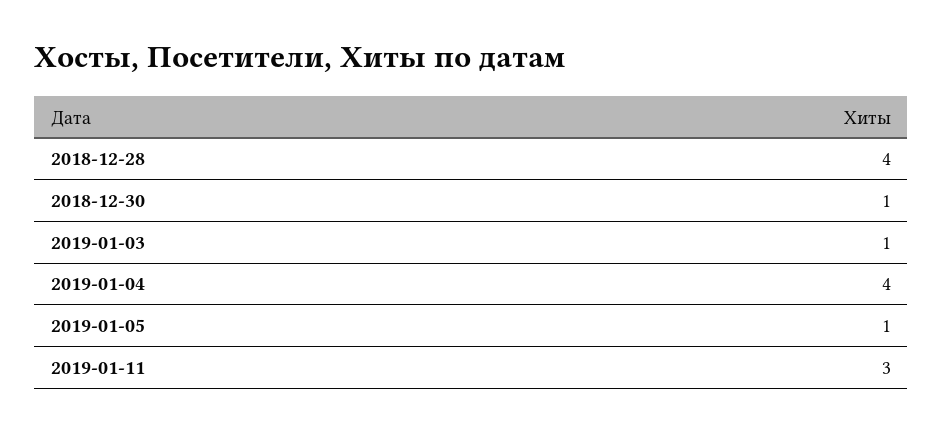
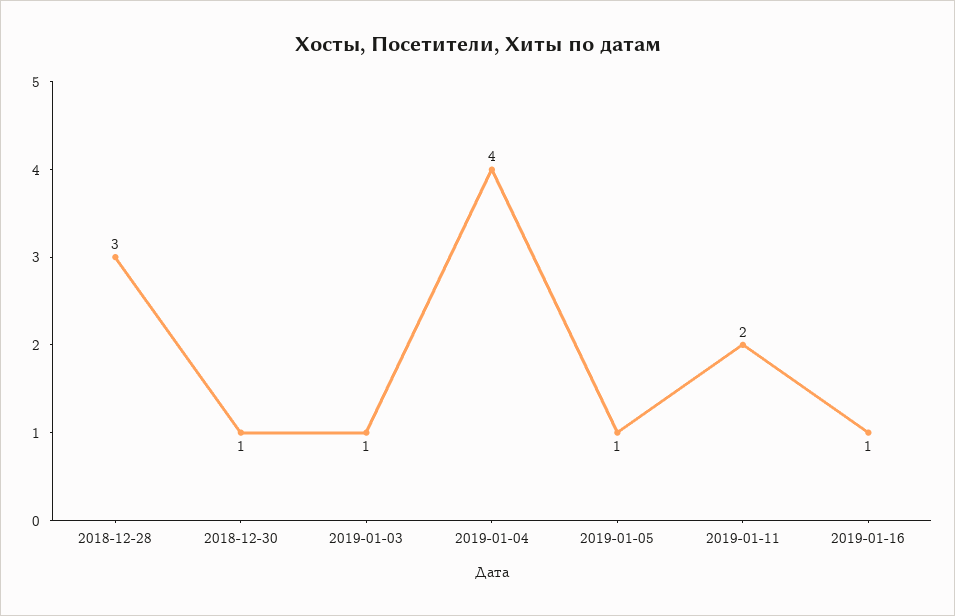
2018-12-28: 4 -> 3
2019-01-11: 3 -> 2
2019-01-16: none -> 1

